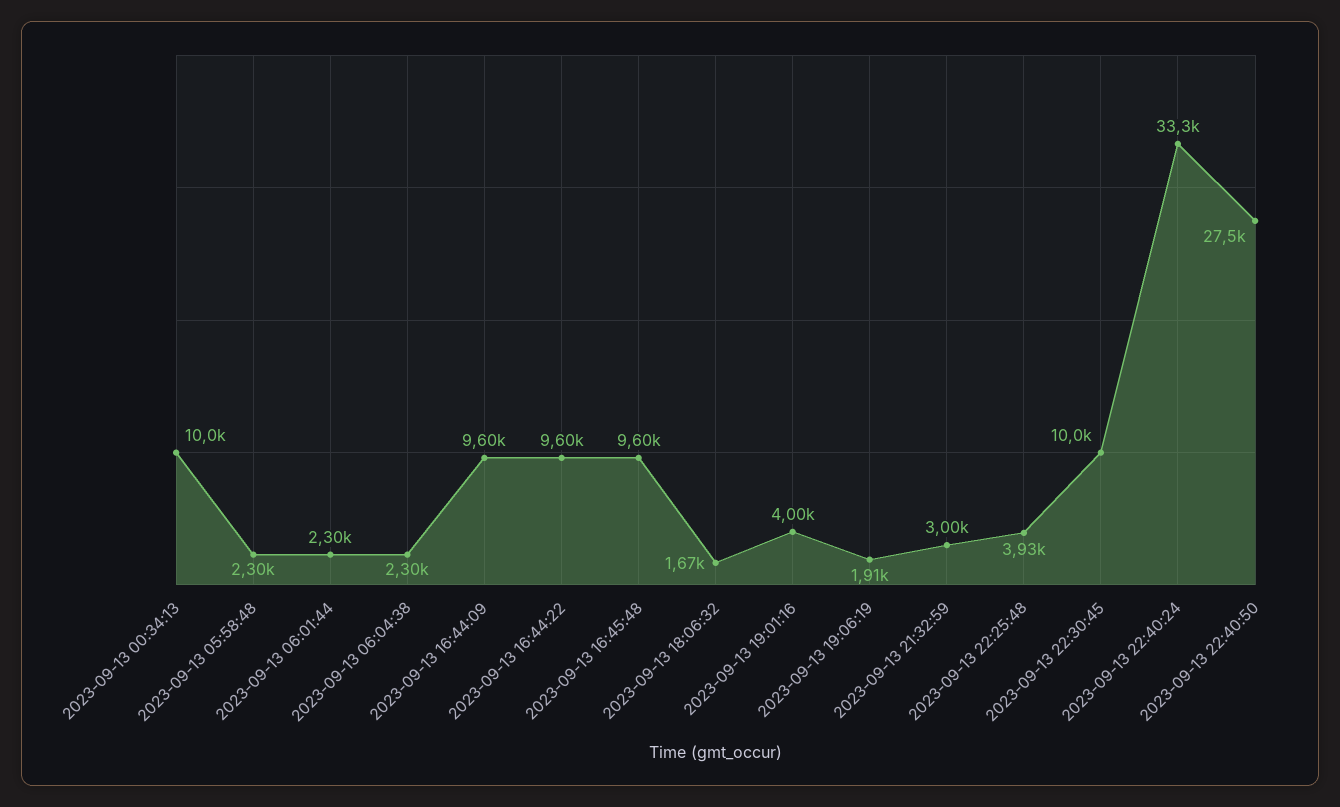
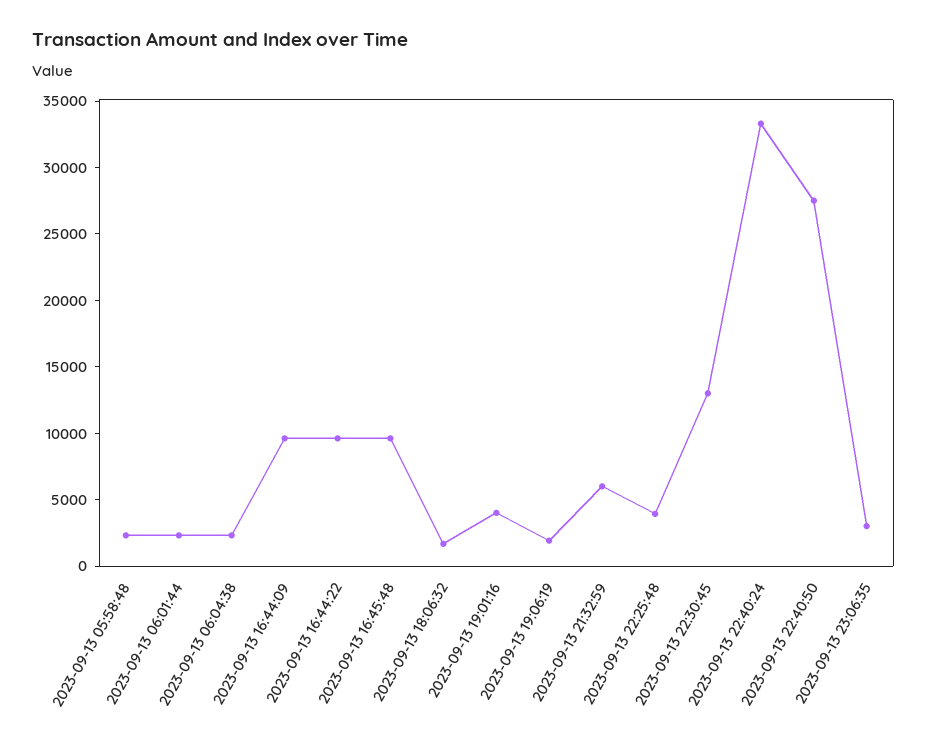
2023-09-13 00:34:13: 10000 -> none
2023-09-13 21:32:59: 3000 -> 6000
2023-09-13 22:30:45: 10000 -> 13000
2023-09-13 23:06:35: none -> 3000

